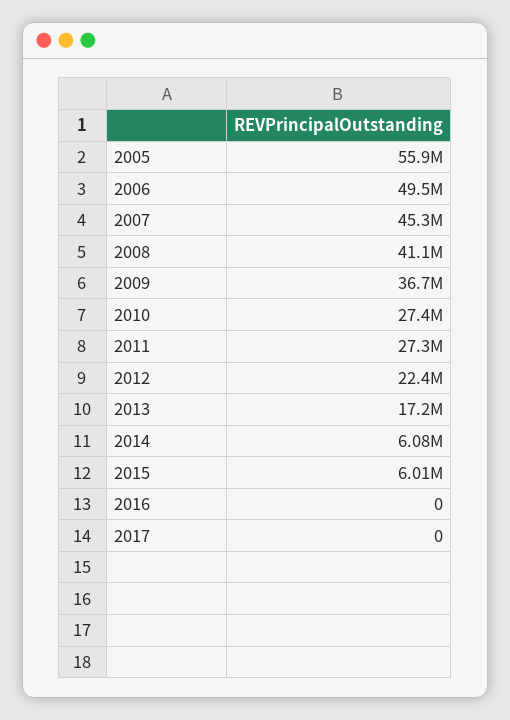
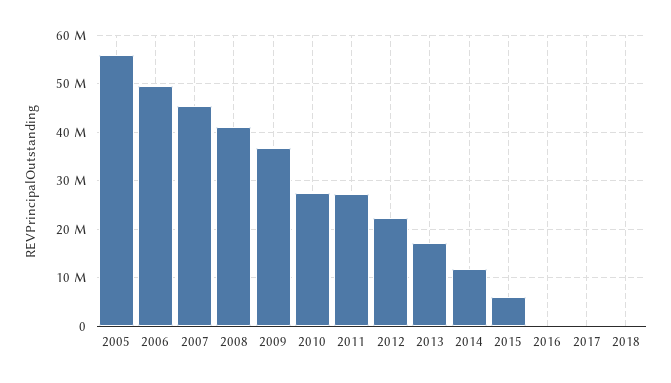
2014: 6080000 -> 12000000
2018: none -> 0

